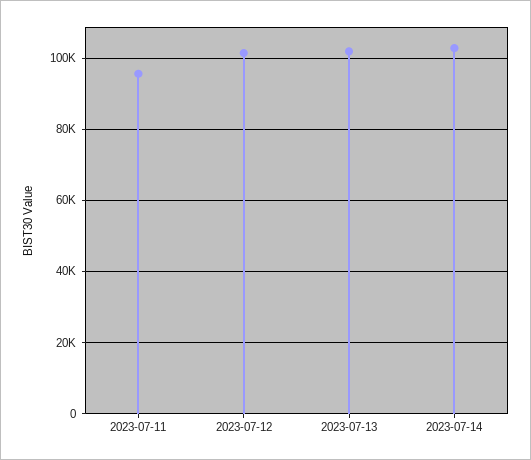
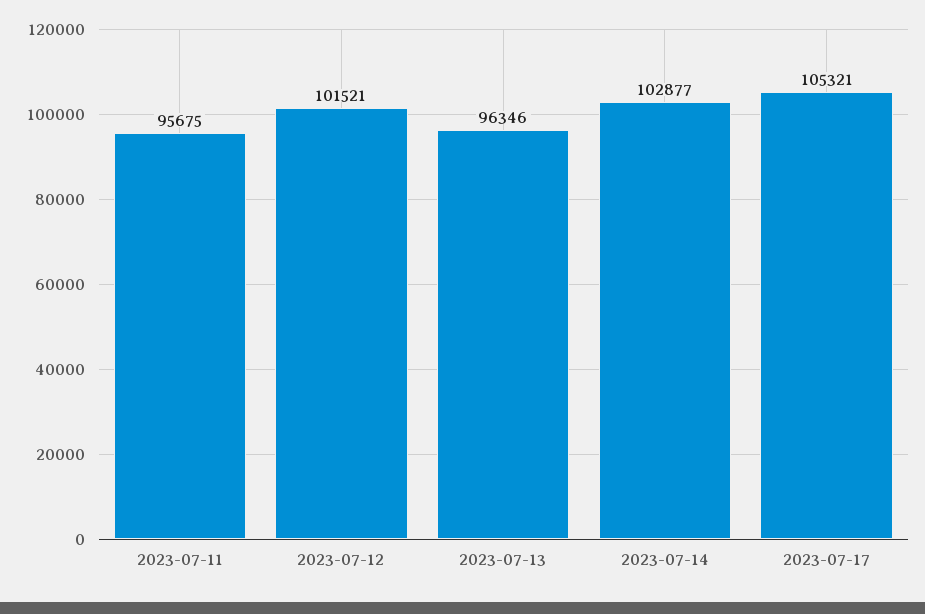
2023-07-13: 102000 -> 96346
2023-07-17: none -> 105321

